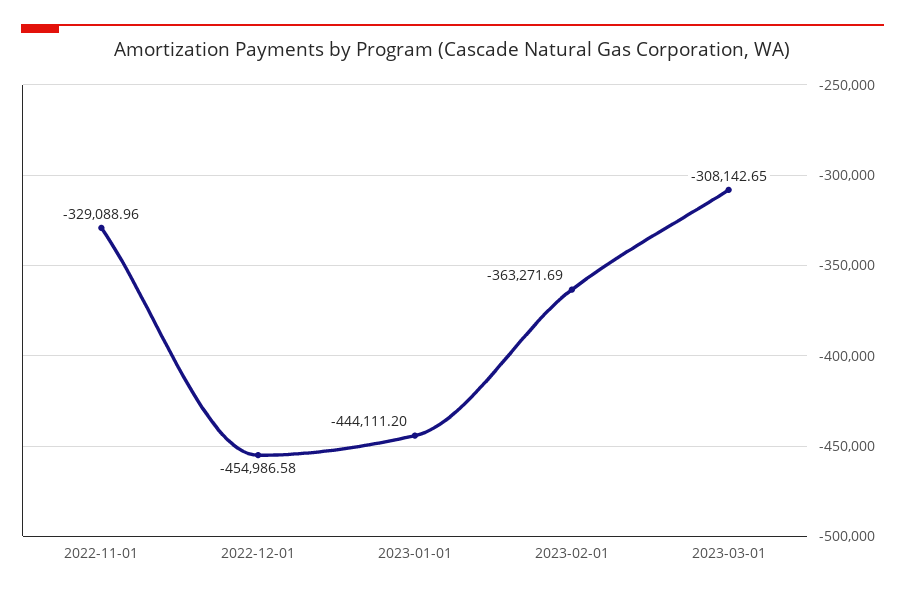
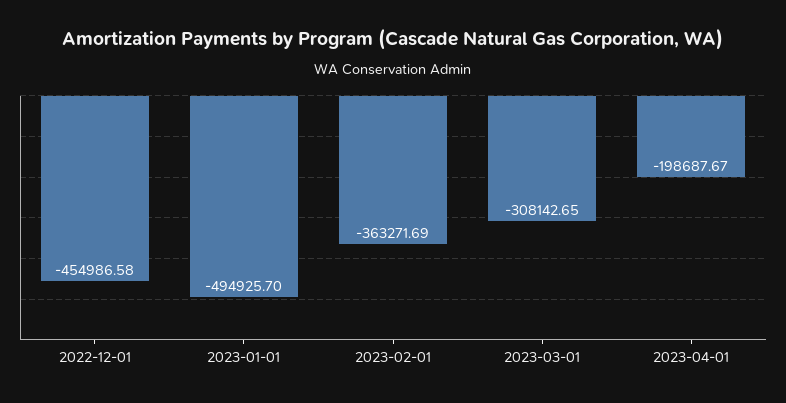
2022-11-01: -329088.96 -> none
2023-01-01: -444111.2 -> -494925.7
2023-04-01: none -> -198687.67

